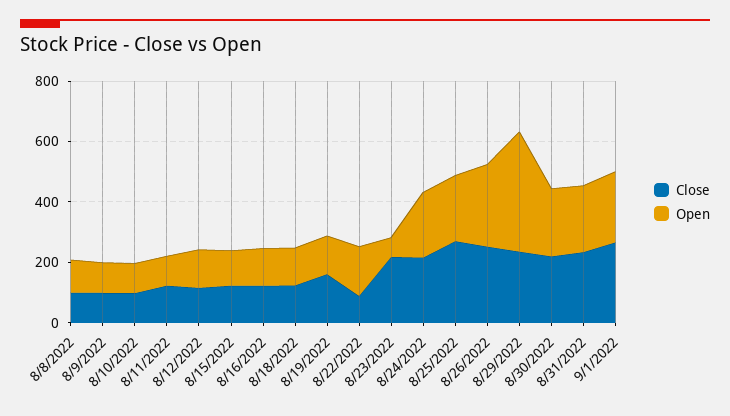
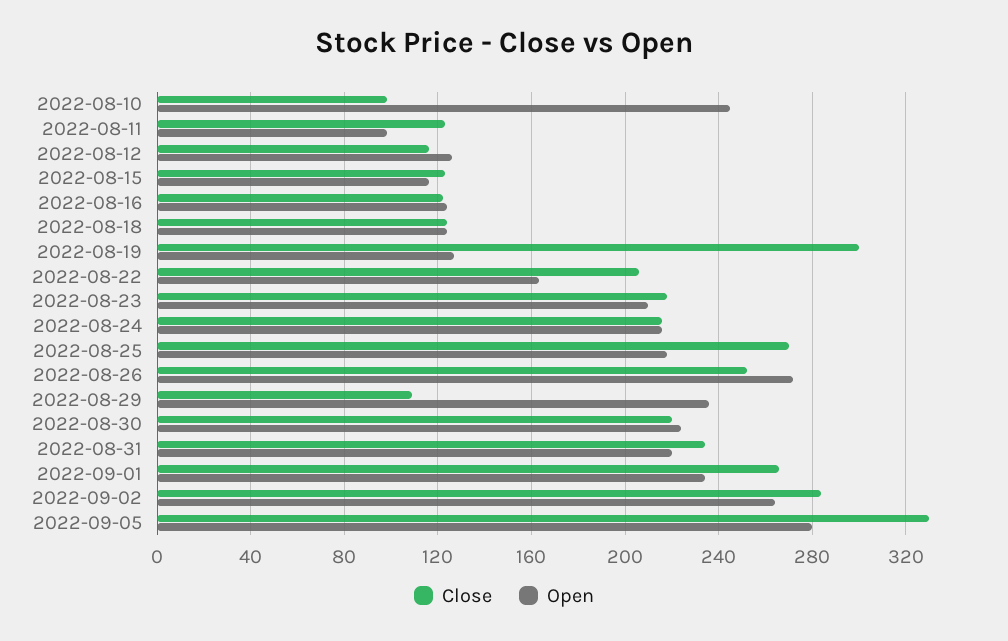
Close, 8/8/2022: 100 -> none
Open, 8/8/2022: 100 -> none
Close, 8/9/2022: 100 -> none
Open, 8/9/2022: 100 -> none
Open, 8/10/2022: 100 -> 245
Close, 8/19/2022: 150 -> 300
Close, 8/22/2022: 100 -> 205
Open, 8/23/2022: 50 -> 210
Close, 8/29/2022: 250 -> 110
Open, 8/29/2022: 400 -> 235
Close, 2022-09-02: none -> 285
Open, 2022-09-02: none -> 265
Close, 2022-09-05: none -> 330
Open, 2022-09-05: none -> 280

